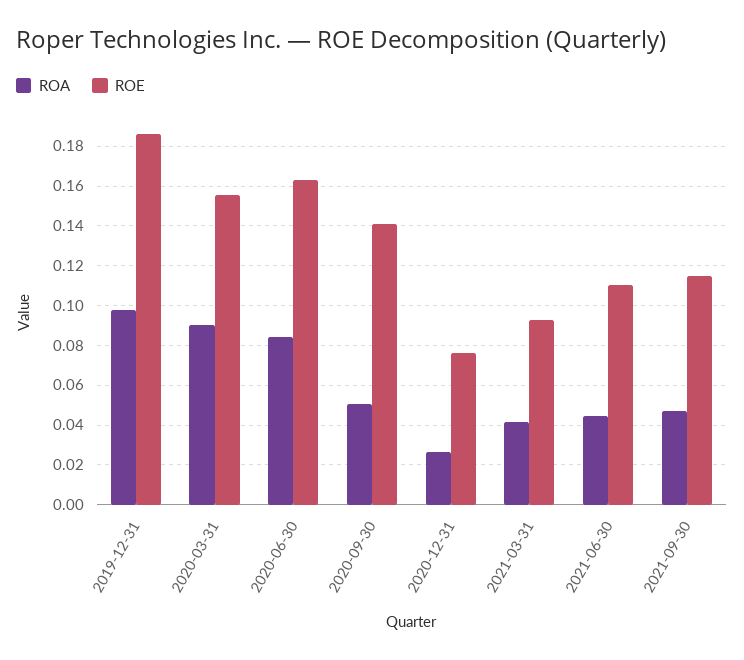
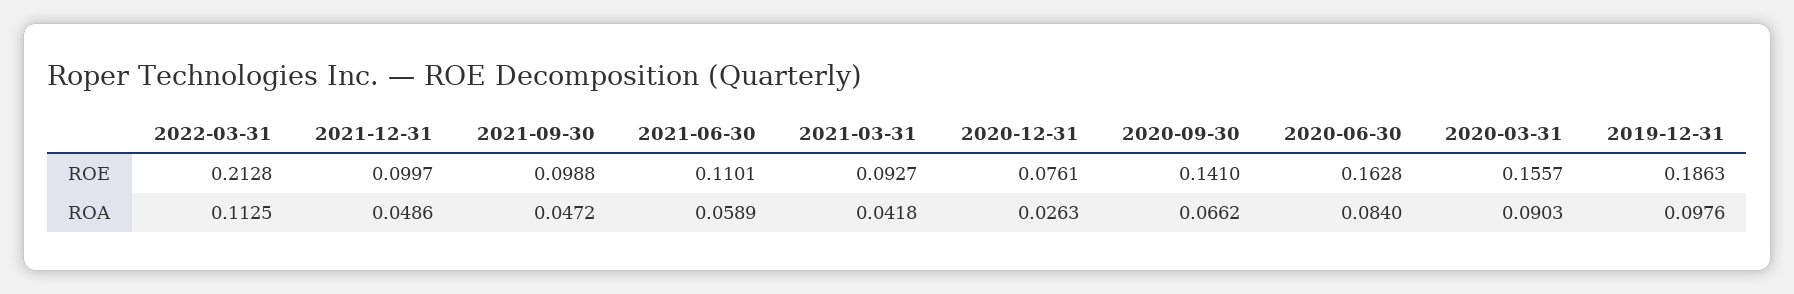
ROA, 2020-09-30: 0.05 -> 0.0662
ROA, 2021-06-30: 0.045 -> 0.0589
ROE, 2021-09-30: 0.115 -> 0.0988
ROE, 2022-03-31: none -> 0.2128
ROE, 2021-12-31: none -> 0.0997
ROA, 2022-03-31: none -> 0.1125
ROA, 2021-12-31: none -> 0.0486

